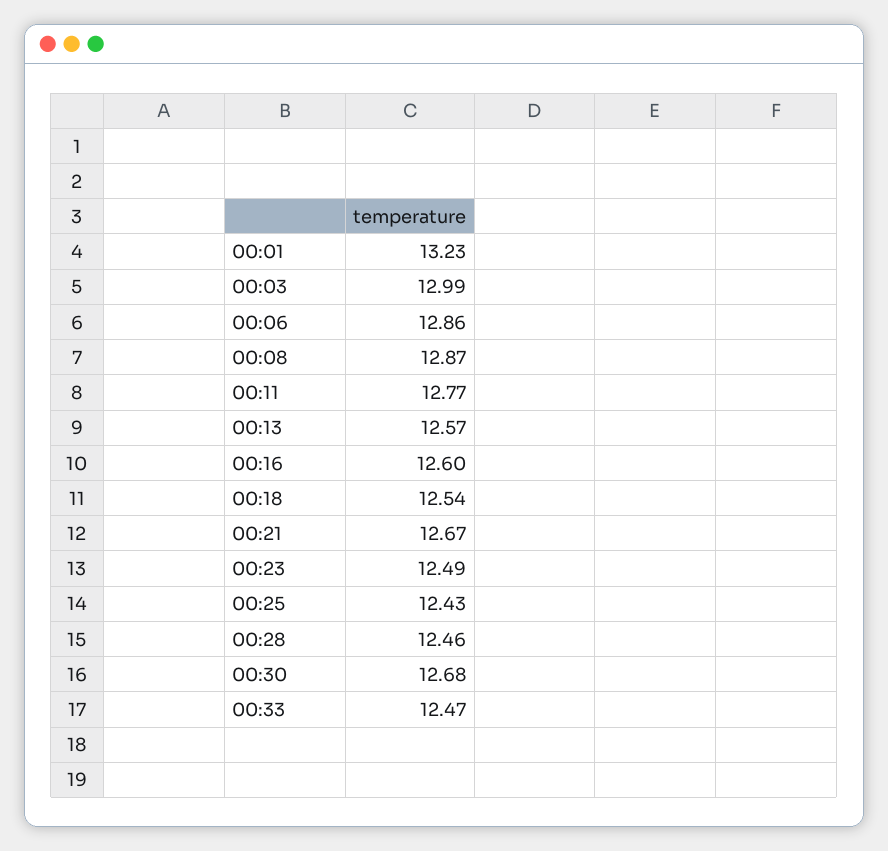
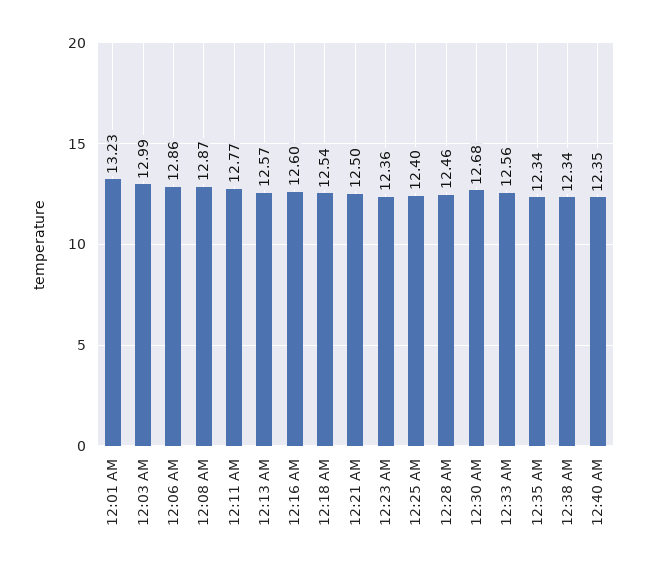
00:21: 12.67 -> 12.5
00:23: 12.49 -> 12.36
00:25: 12.43 -> 12.4
00:33: 12.47 -> 12.56
12:35 AM: none -> 12.34
12:38 AM: none -> 12.34
12:40 AM: none -> 12.35

